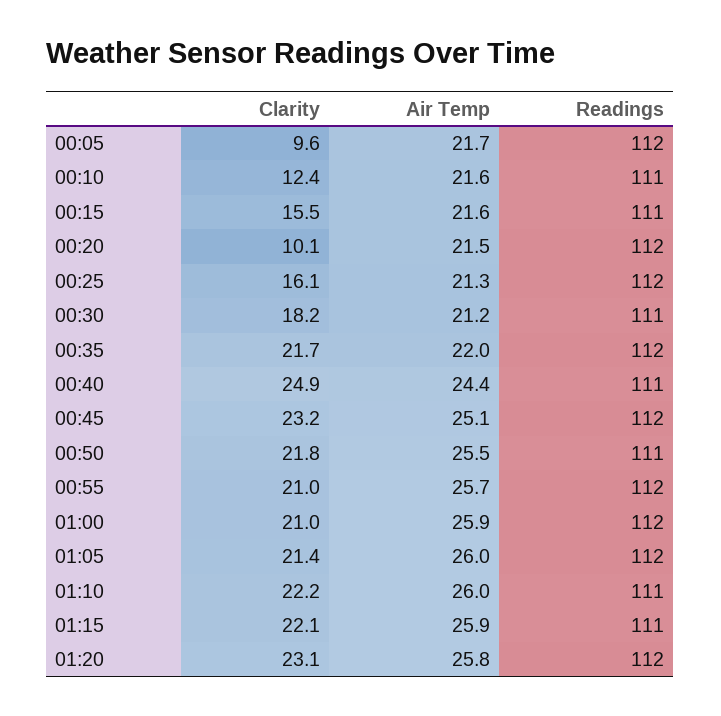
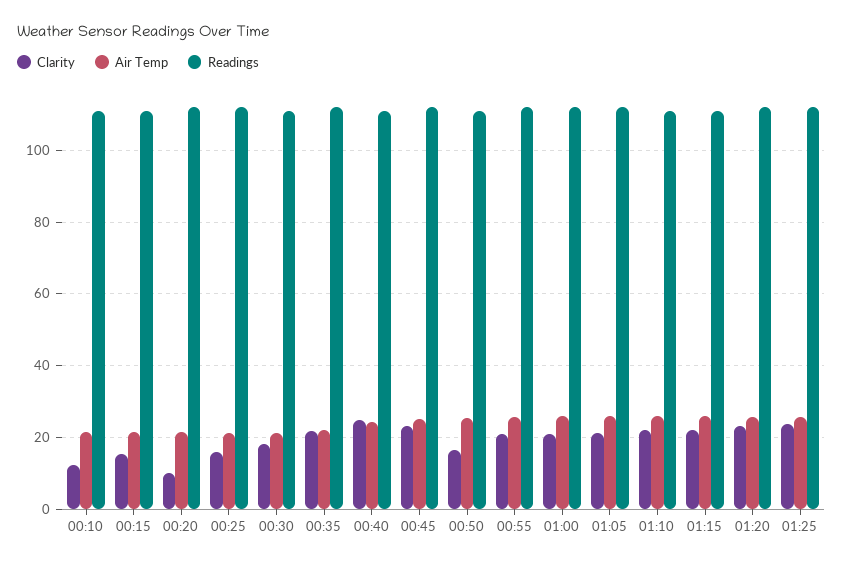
Clarity, 00:05: 9.6 -> none
Air Temp, 00:05: 21.7 -> none
Readings, 00:05: 112 -> none
Clarity, 00:50: 21.8 -> 16
Clarity, 01:25: none -> 24
Air Temp, 01:25: none -> 26
Readings, 01:25: none -> 112

